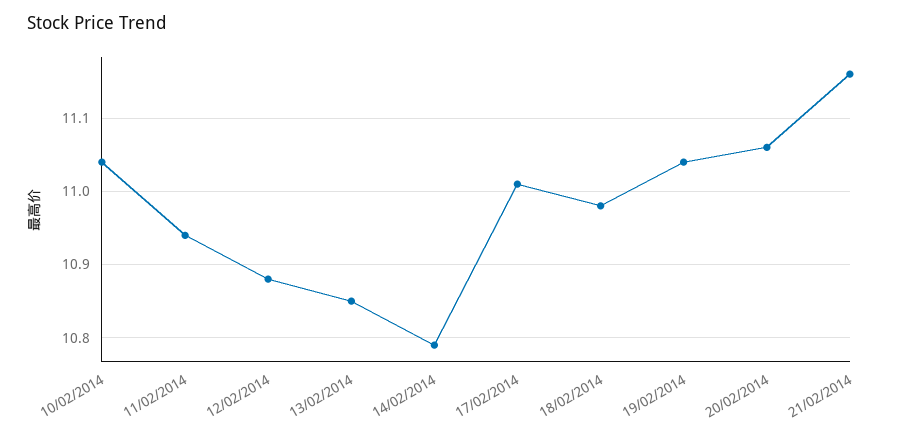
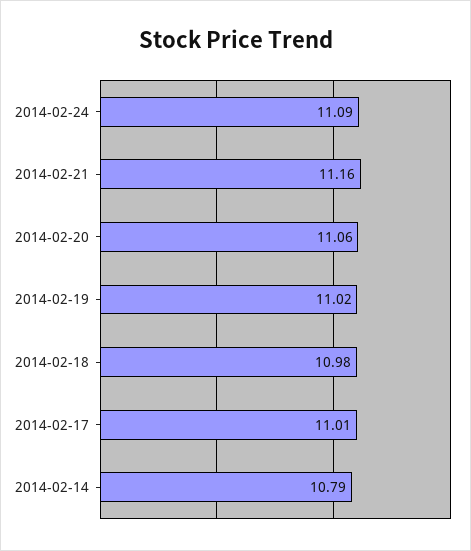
10/02/2014: 11.04 -> none
11/02/2014: 10.94 -> none
12/02/2014: 10.88 -> none
13/02/2014: 10.85 -> none
19/02/2014: 11.04 -> 11.02
2014-02-24: none -> 11.09

